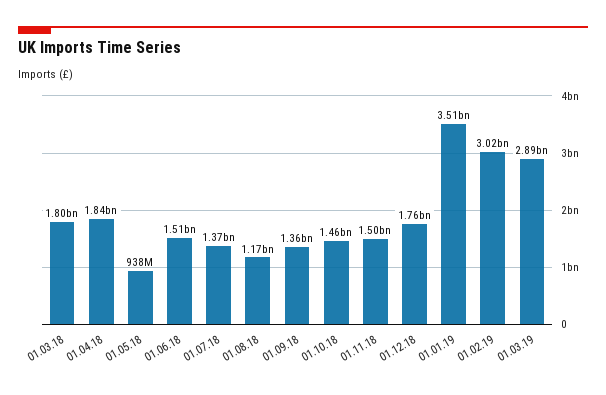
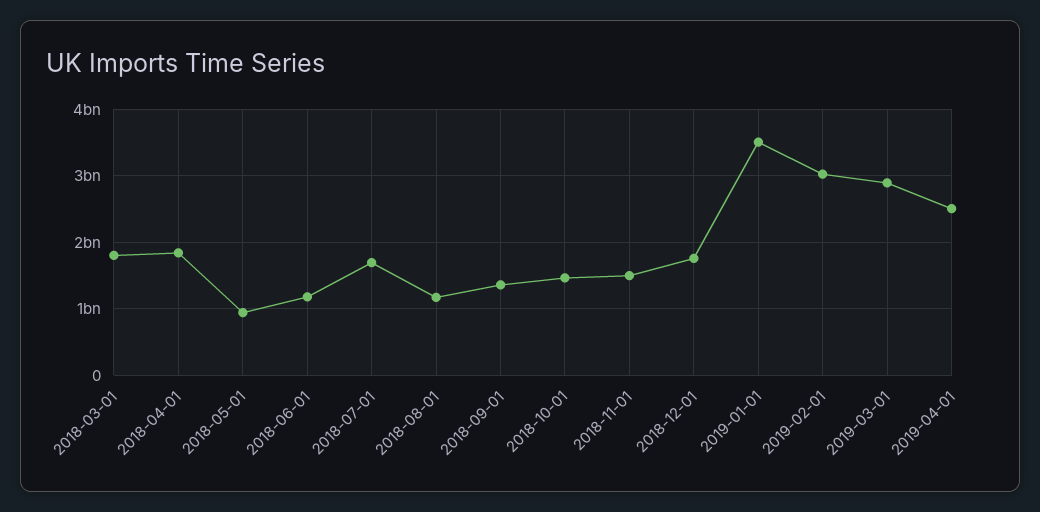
01.06.18: 1510000000 -> 1200000000
01.07.18: 1370000000 -> 1700000000
2019-04-01: none -> 2500000000

